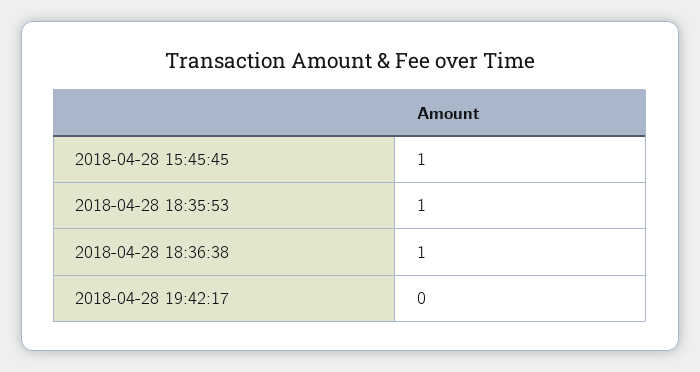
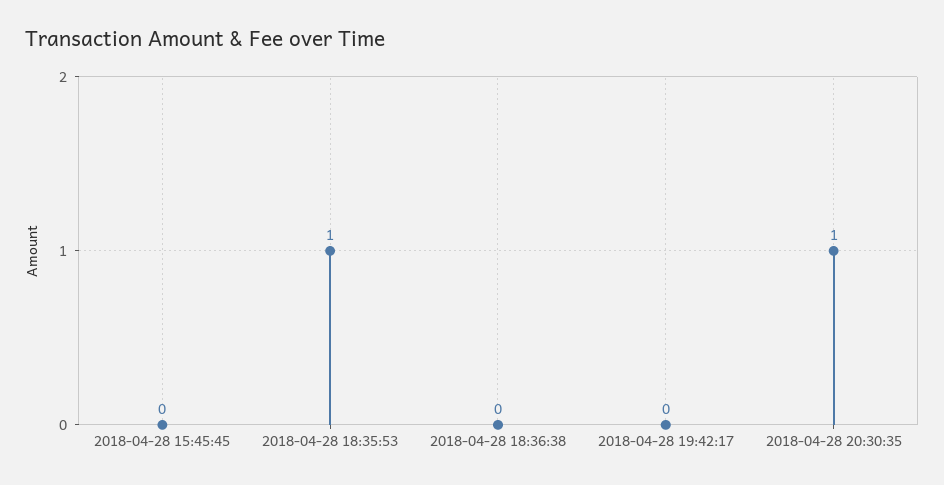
2018-04-28 15:45:45: 1 -> 0
2018-04-28 18:36:38: 1 -> 0
2018-04-28 20:30:35: none -> 1

